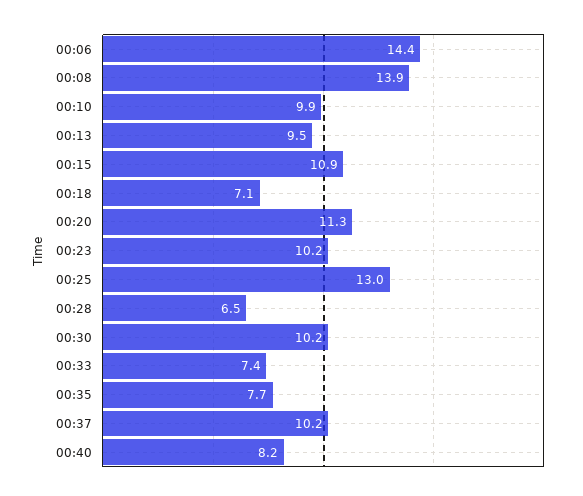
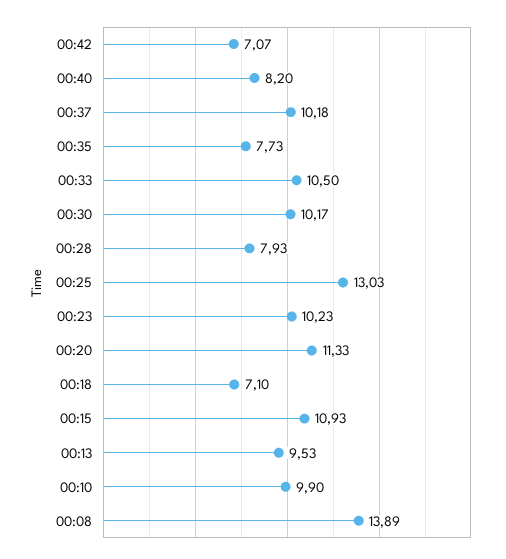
00:06: 14.4 -> none
00:28: 6.5 -> 7.93
00:33: 7.4 -> 10.5
00:42: none -> 7.07

